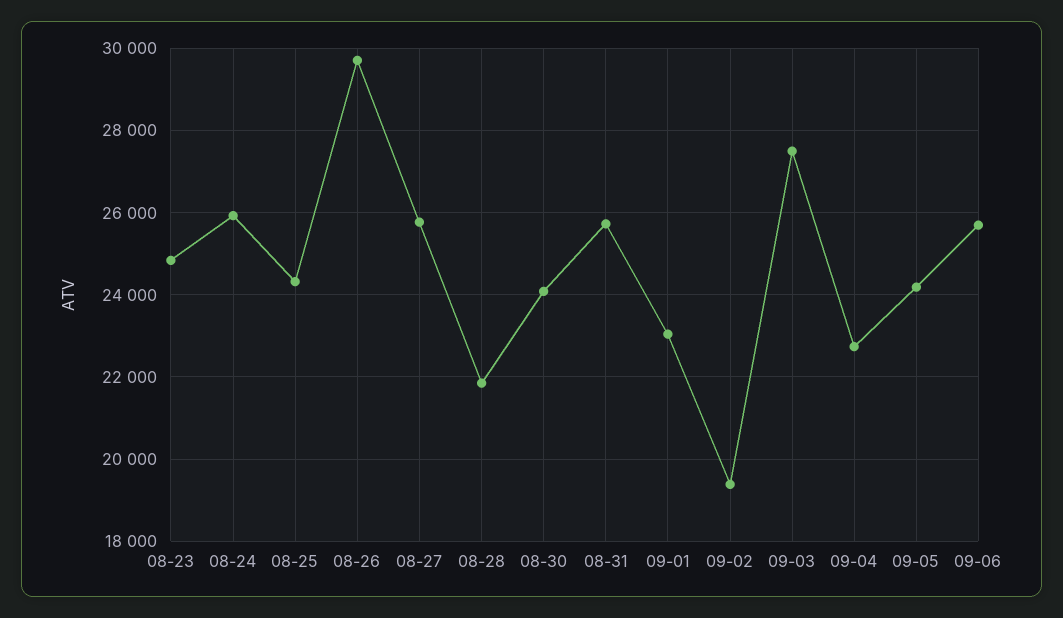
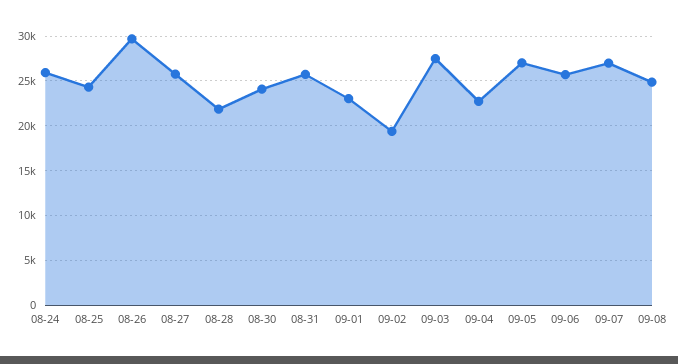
08-23: 24800 -> none
09-05: 24200 -> 27000
09-07: none -> 27000
09-08: none -> 25000

